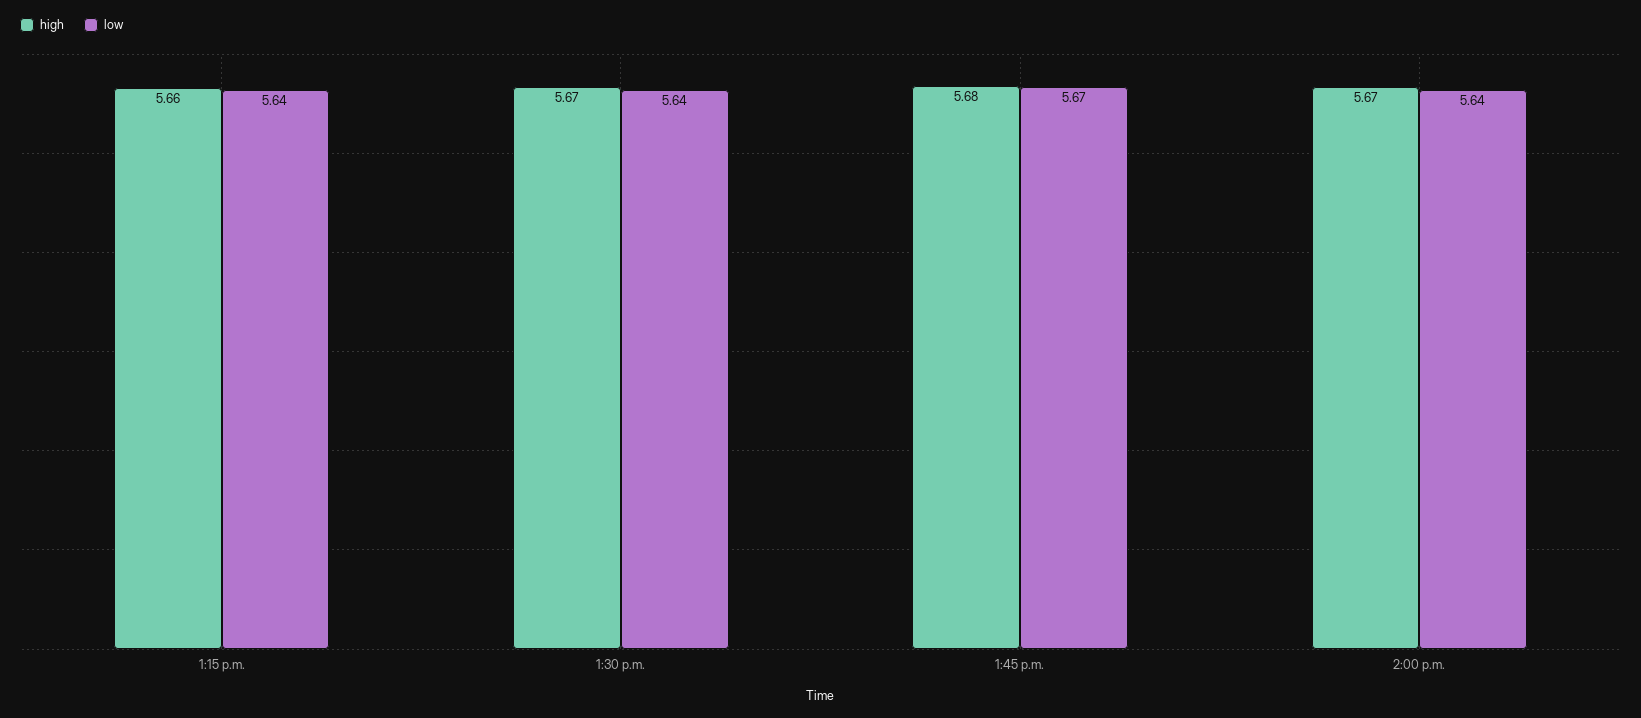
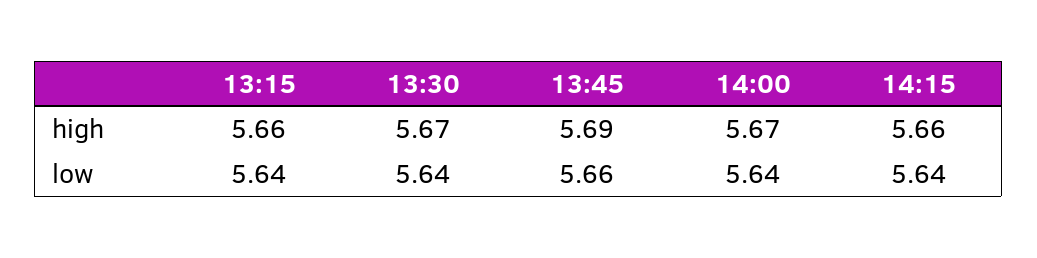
high, 1:45 p.m.: 5.68 -> 5.69
low, 1:45 p.m.: 5.67 -> 5.66
high, 14:15: none -> 5.66
low, 14:15: none -> 5.64

